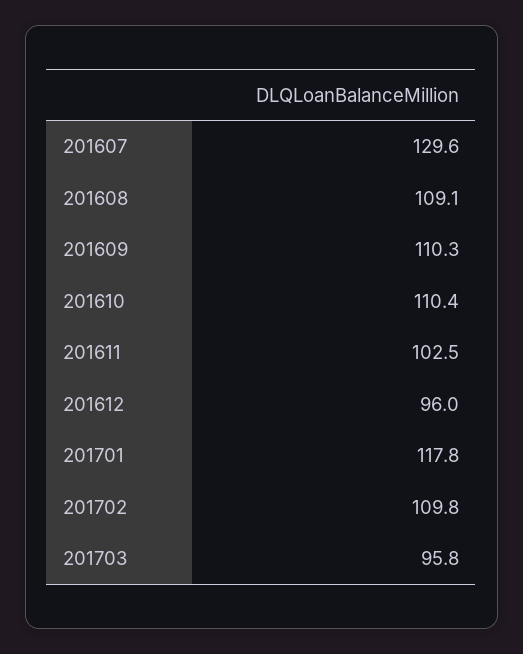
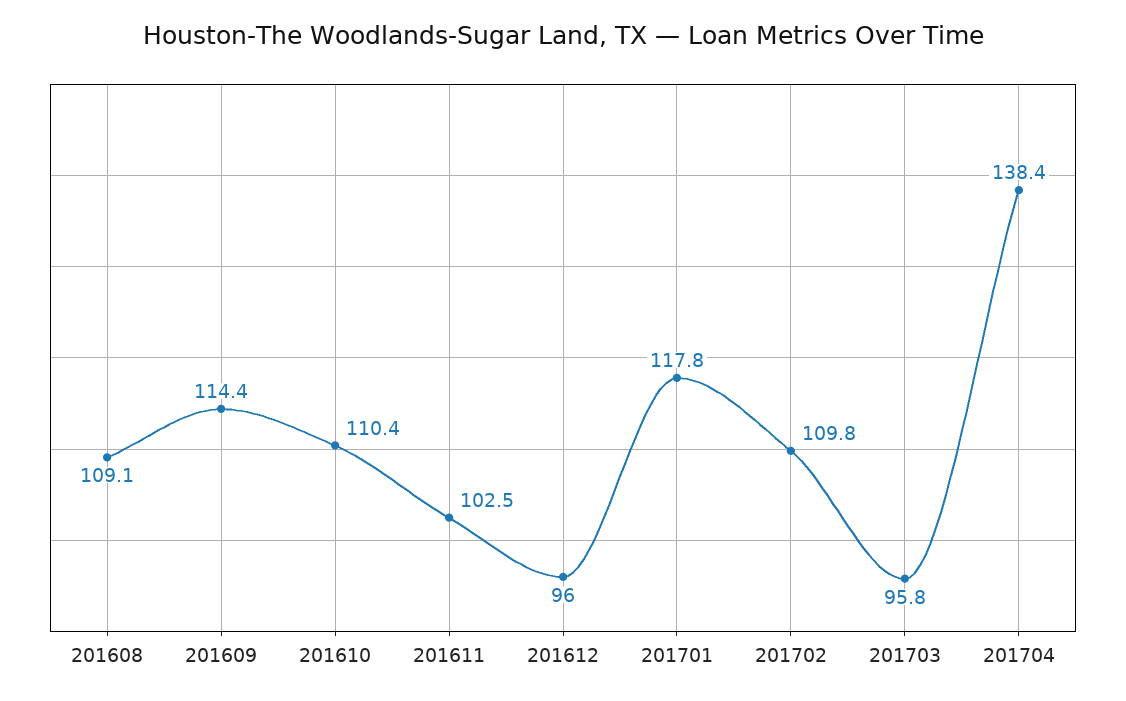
201607: 129.6 -> none
201609: 110.3 -> 114.4
201704: none -> 138.4

